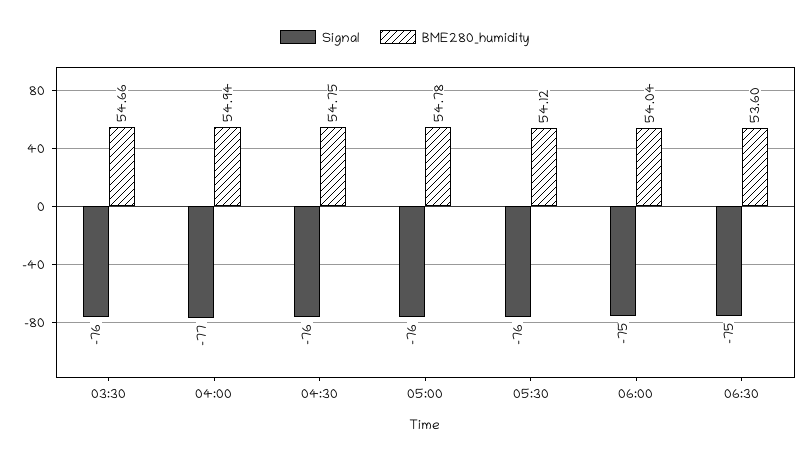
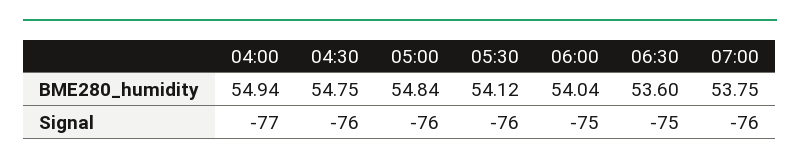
Signal, 03:30: -76 -> none
BME280_humidity, 03:30: 54.66 -> none
BME280_humidity, 05:00: 54.78 -> 54.84
BME280_humidity, 07:00: none -> 53.75
Signal, 07:00: none -> -76

